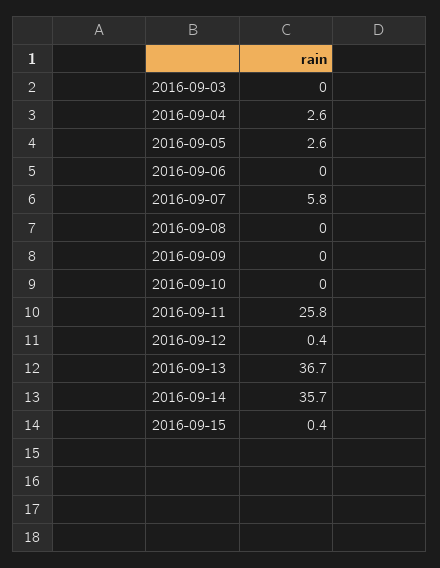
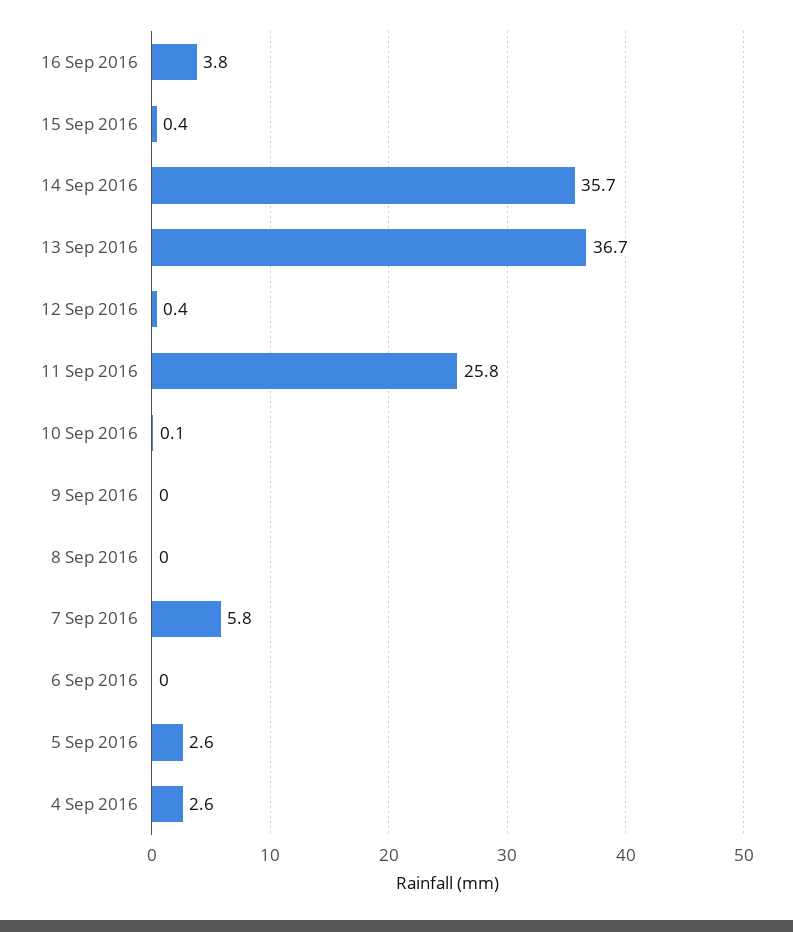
2016-09-03: 0 -> none
2016-09-10: 0 -> 0.1
16 Sep 2016: none -> 3.8

